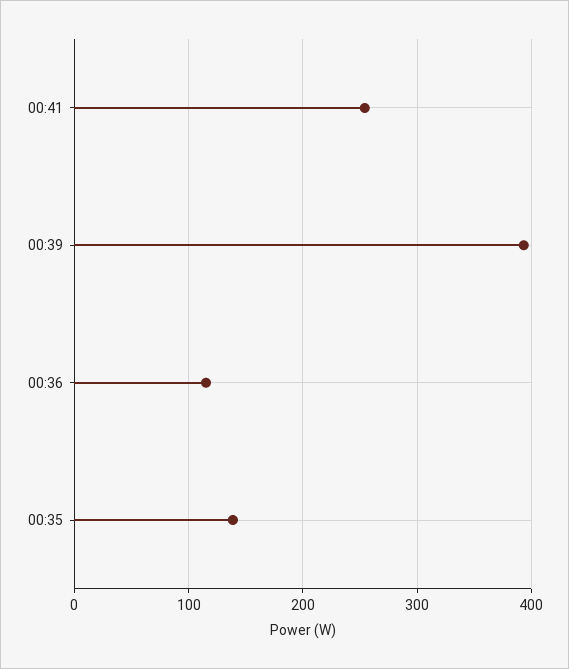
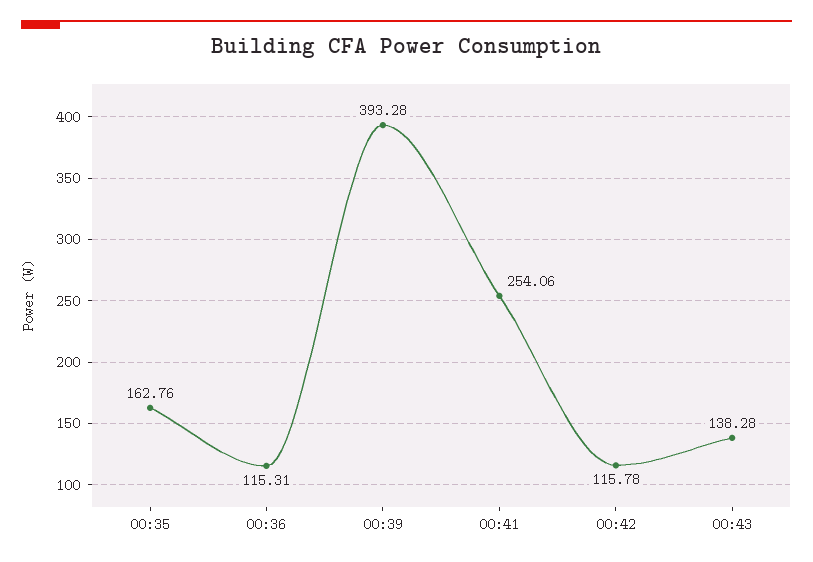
00:35: 140 -> 162.76
00:42: none -> 115.78
00:43: none -> 138.28

